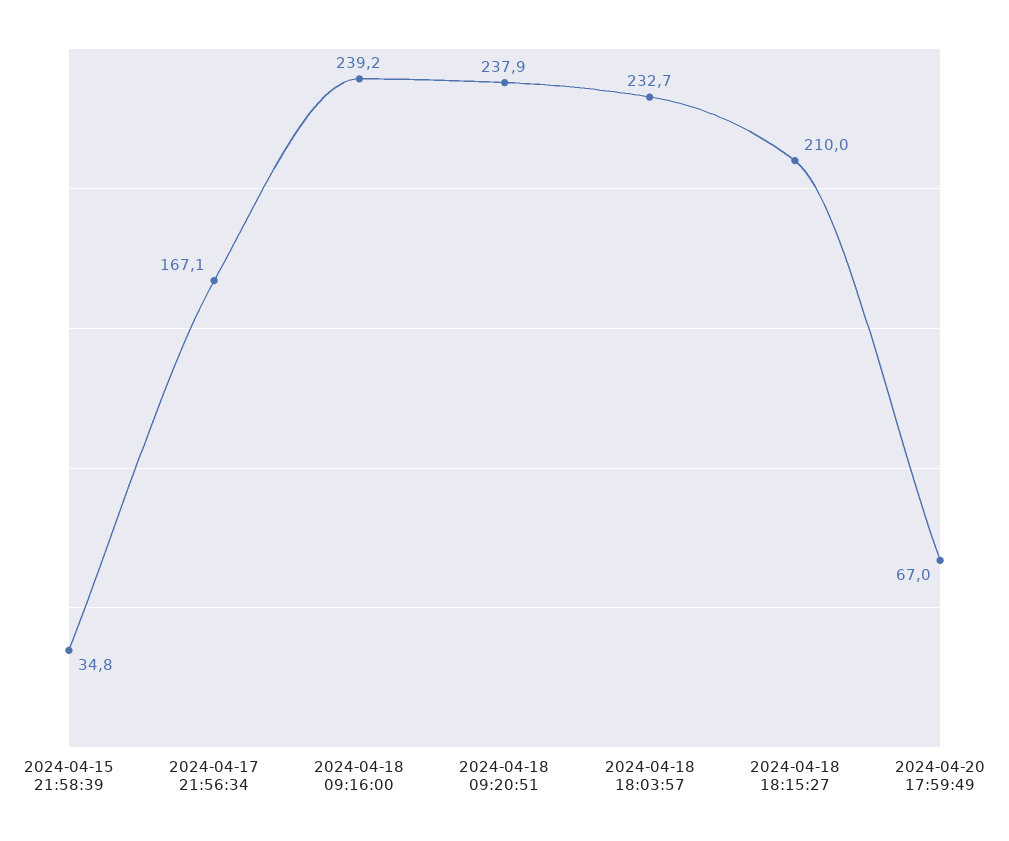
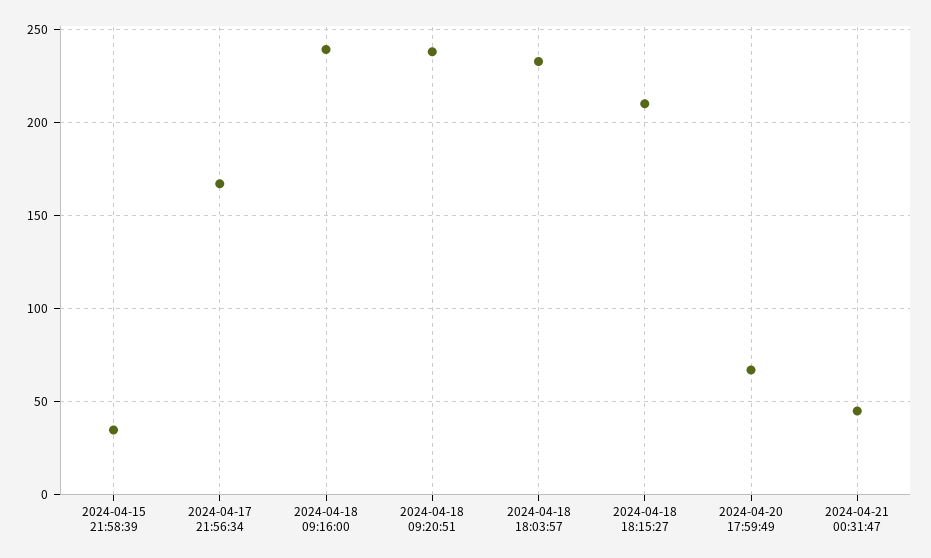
2024-04-21 00:31:47: none -> 45

